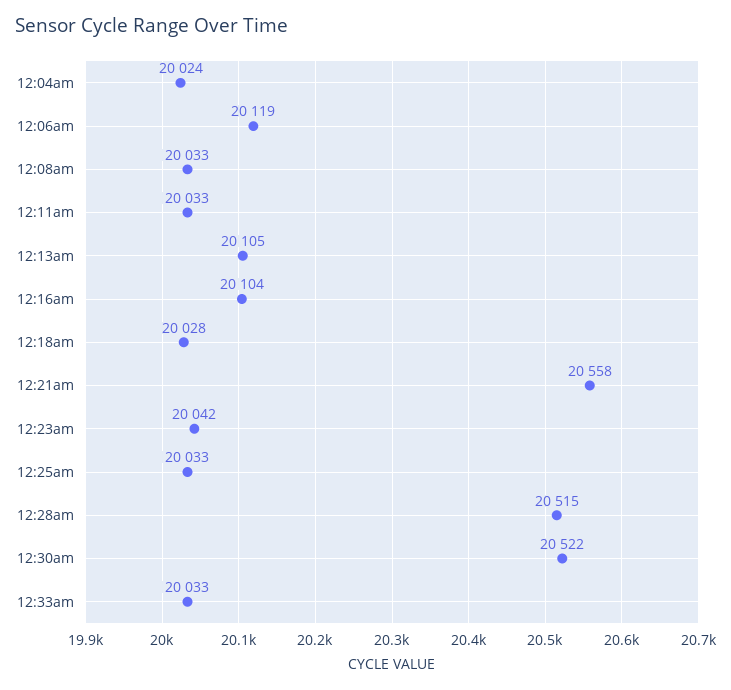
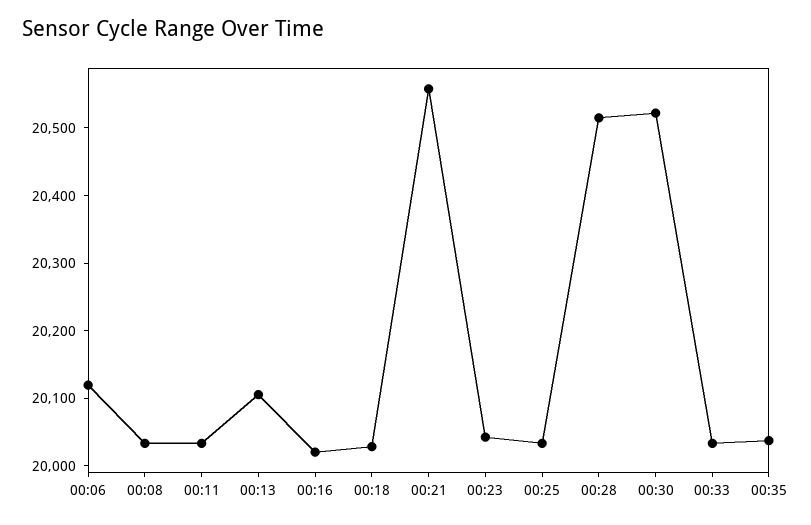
12:04am: 20024 -> none
12:16am: 20104 -> 20020
00:35: none -> 20040

